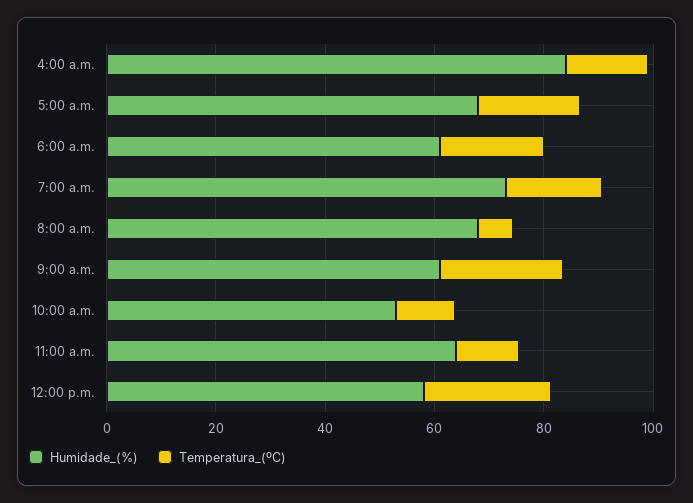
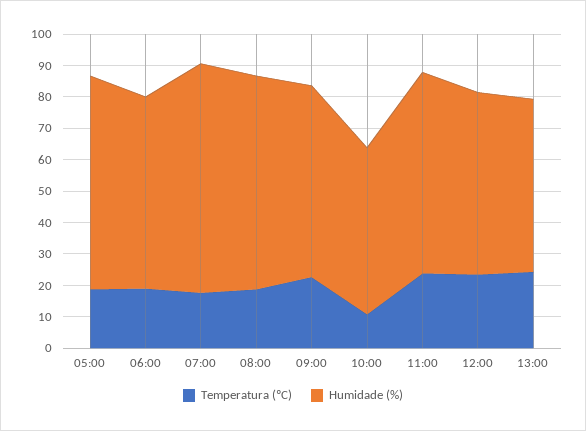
Humidade_(%), 4:00 a.m.: 85 -> none
Temperatura_(ºC), 4:00 a.m.: 15 -> none
Temperatura_(ºC), 8:00 a.m.: 5 -> 20
Temperatura_(ºC), 11:00 a.m.: 10 -> 25
Temperatura_(ºC), 13:00: none -> 25
Humidade_(%), 13:00: none -> 55

